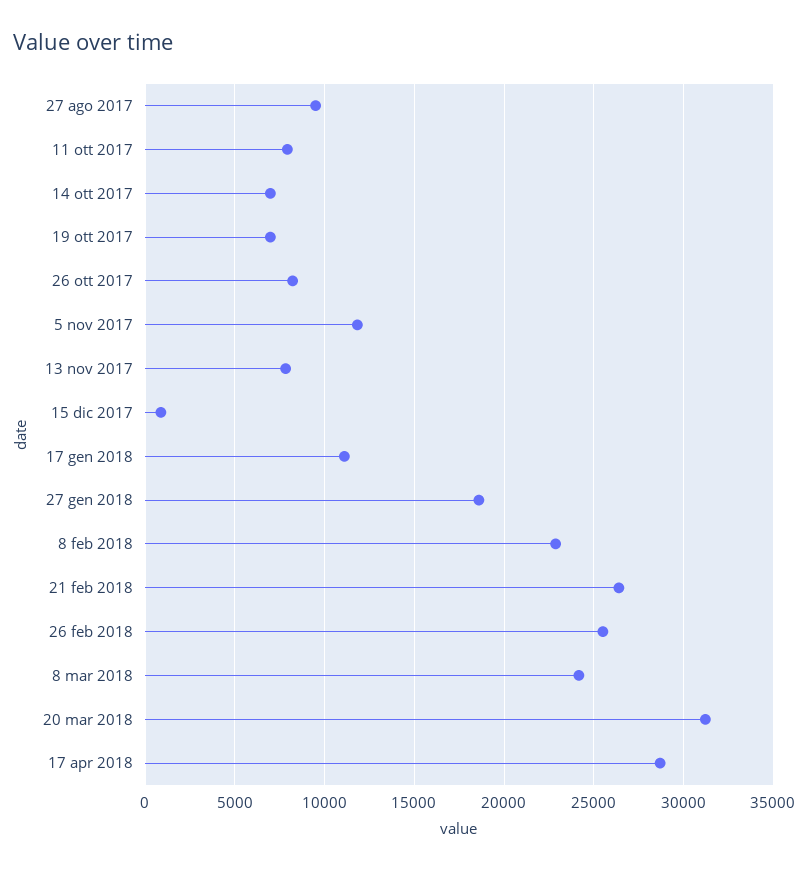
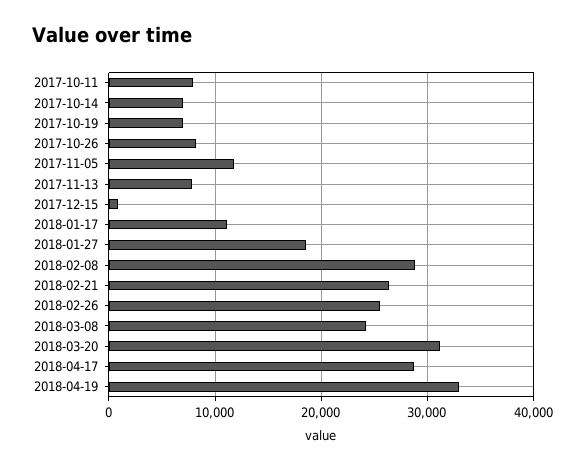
27 ago 2017: 9500 -> none
8 feb 2018: 23000 -> 29000
2018-04-19: none -> 33000

